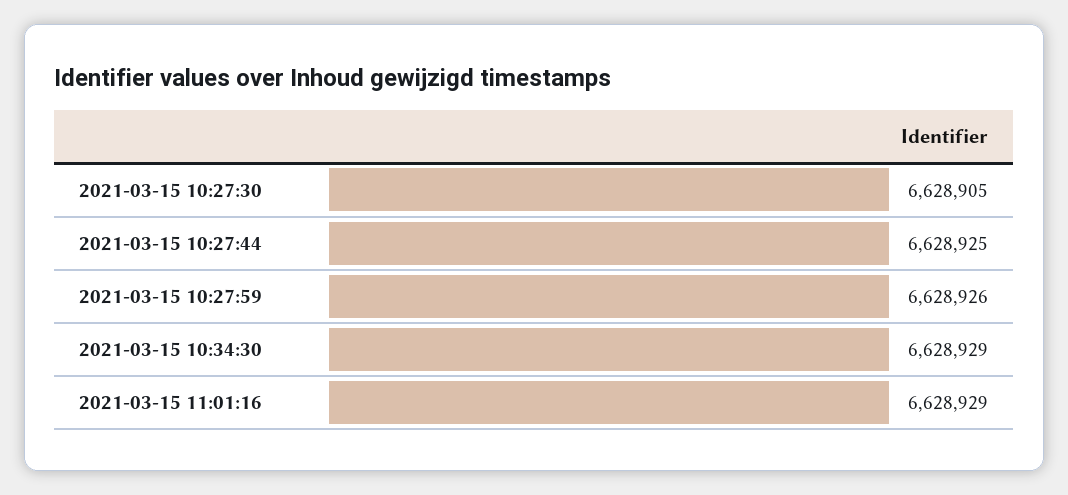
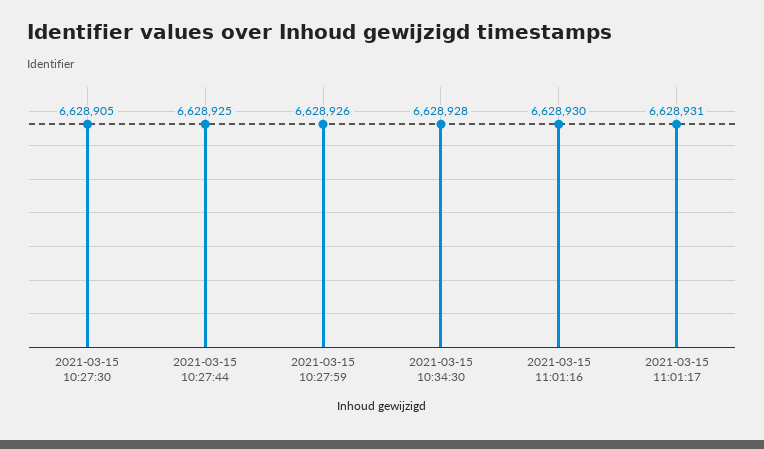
2021-03-15 10:34:30: 6628929 -> 6628928
2021-03-15 11:01:16: 6628929 -> 6628930
2021-03-15 11:01:17: none -> 6628931

